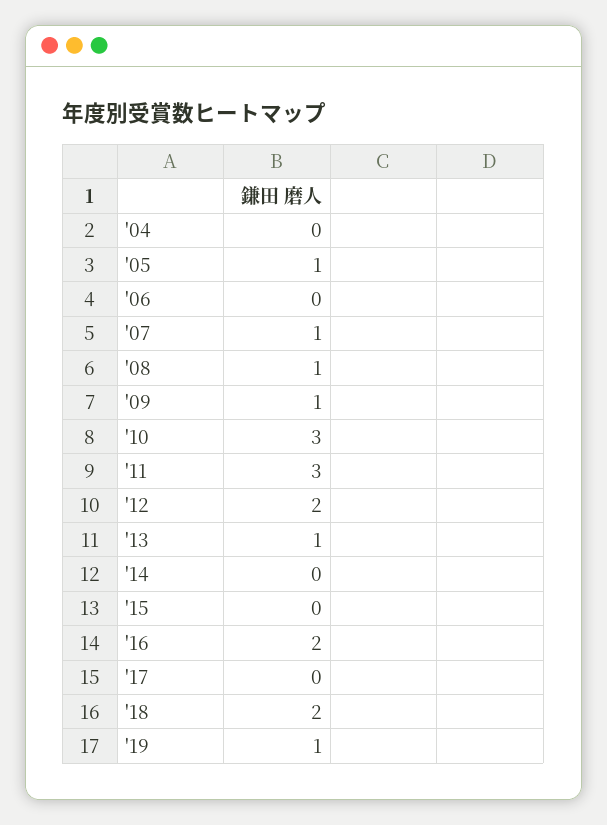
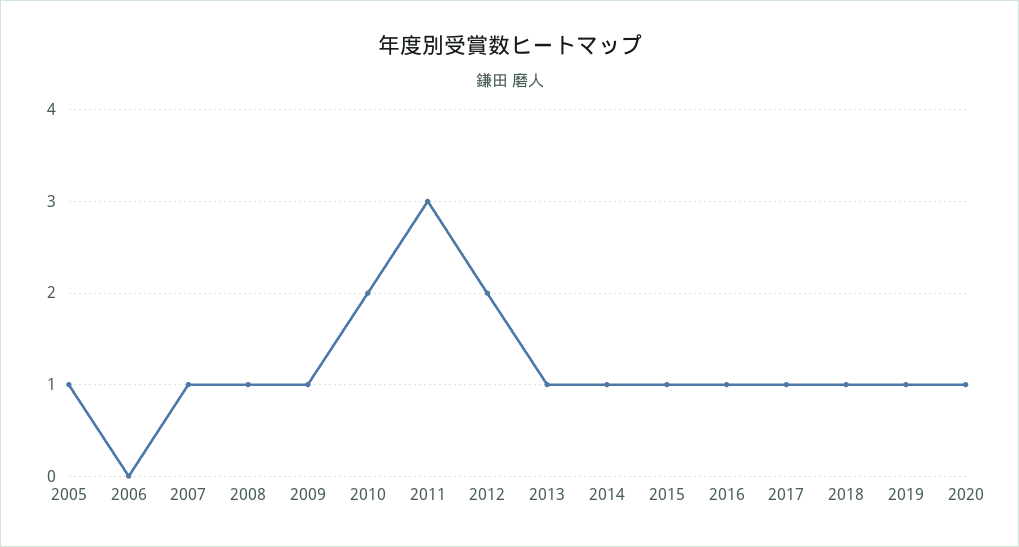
'04: 0 -> none
'10: 3 -> 2
'14: 0 -> 1
'15: 0 -> 1
'16: 2 -> 1
'17: 0 -> 1
'18: 2 -> 1
2020: none -> 1

